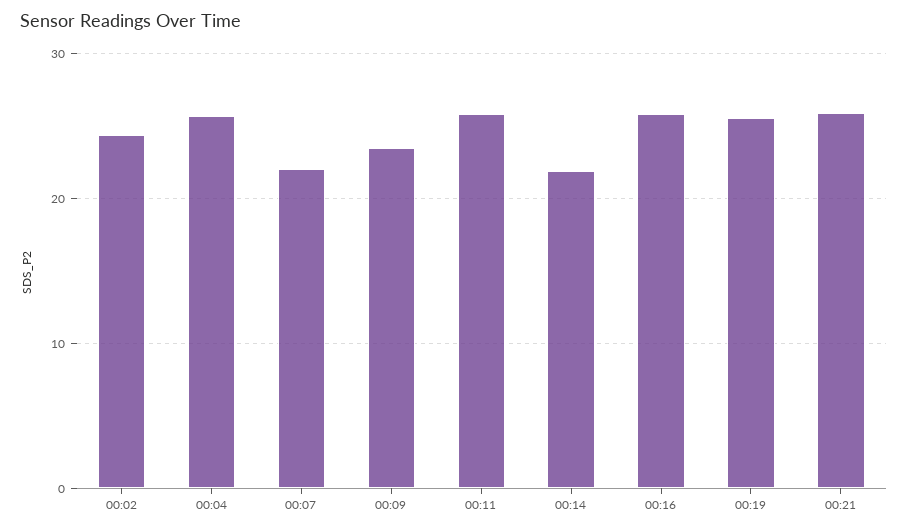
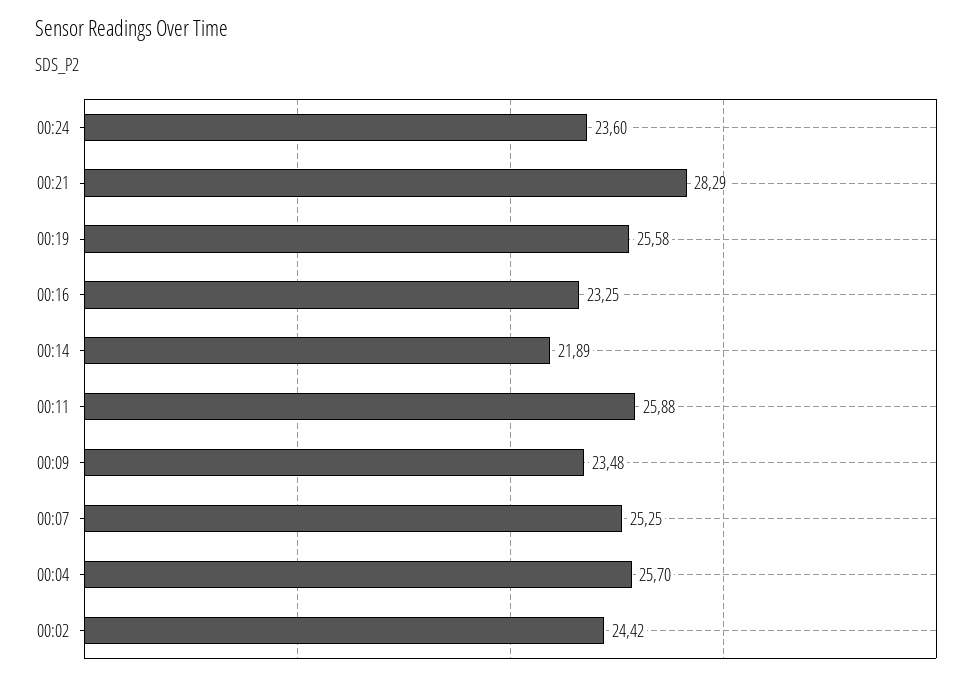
00:07: 22 -> 25.25
00:16: 26 -> 23.25
00:21: 26 -> 28.29
00:24: none -> 23.6

